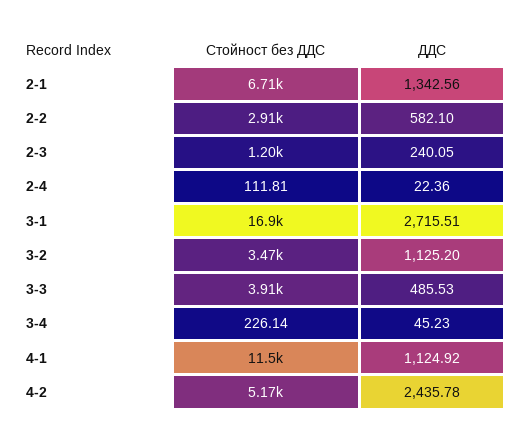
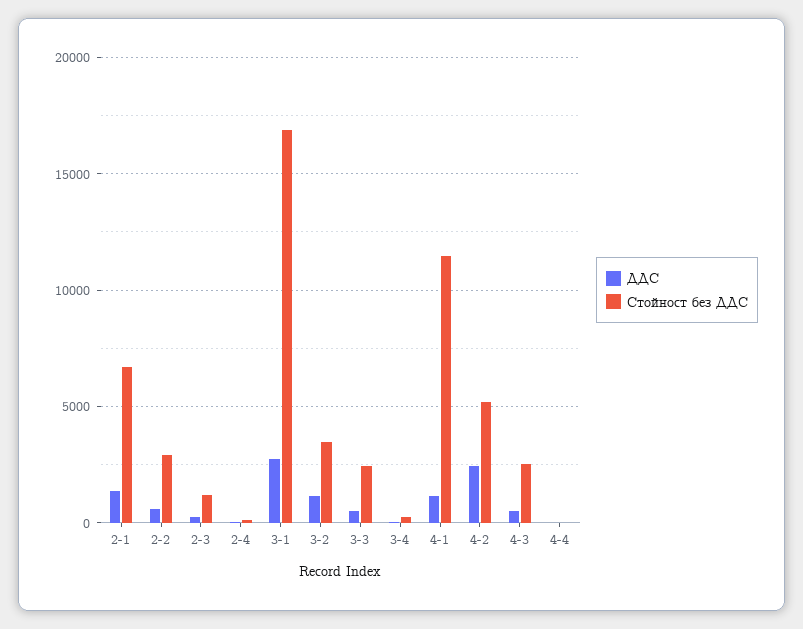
Стойност без ДДС, 3-3: 3910 -> 2500
ДДС, 4-3: none -> 500
Стойност без ДДС, 4-3: none -> 2500
ДДС, 4-4: none -> 0
Стойност без ДДС, 4-4: none -> 0

